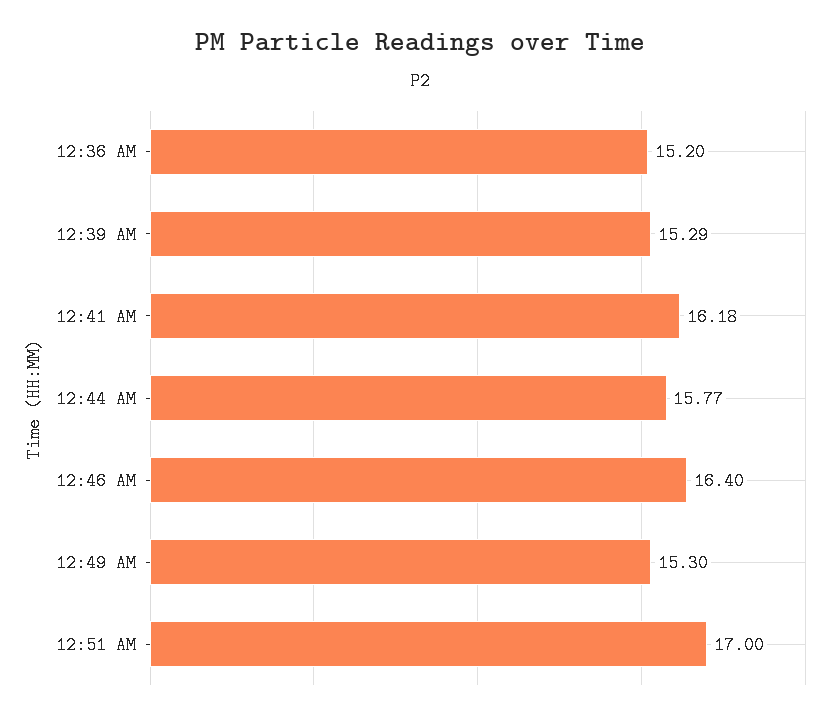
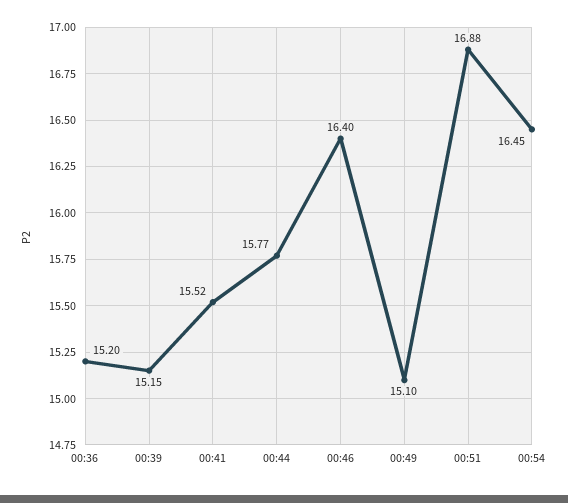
12:39 AM: 15.29 -> 15.15
12:41 AM: 16.18 -> 15.52
12:49 AM: 15.3 -> 15.1
12:51 AM: 17 -> 16.88
00:54: none -> 16.45

